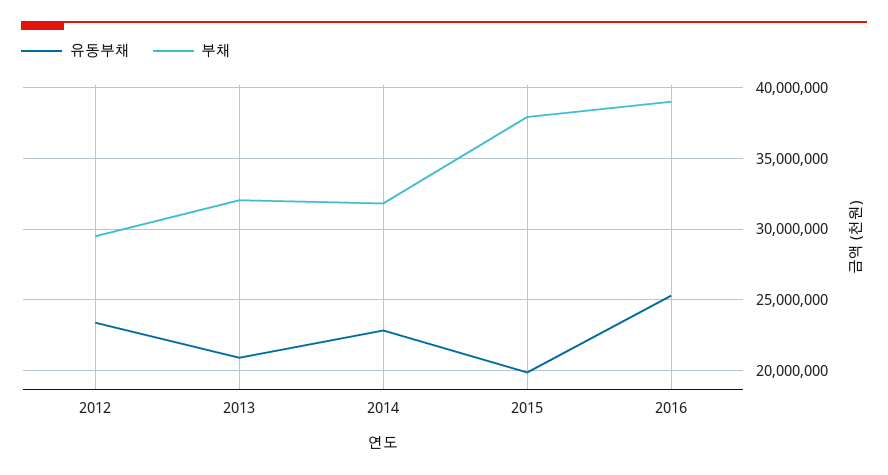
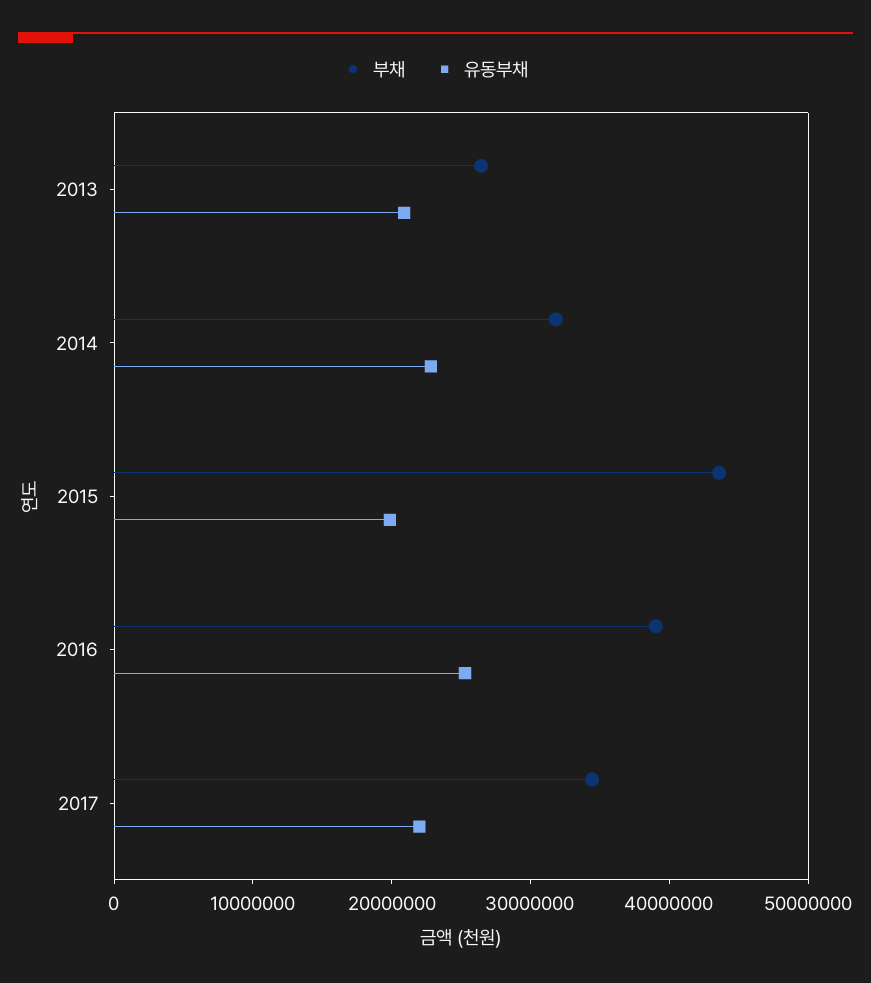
유동부채, 2012: 23500000 -> none
부채, 2012: 29500000 -> none
부채, 2013: 32000000 -> 26000000
부채, 2015: 38000000 -> 44000000
부채, 2017: none -> 34000000
유동부채, 2017: none -> 22000000

